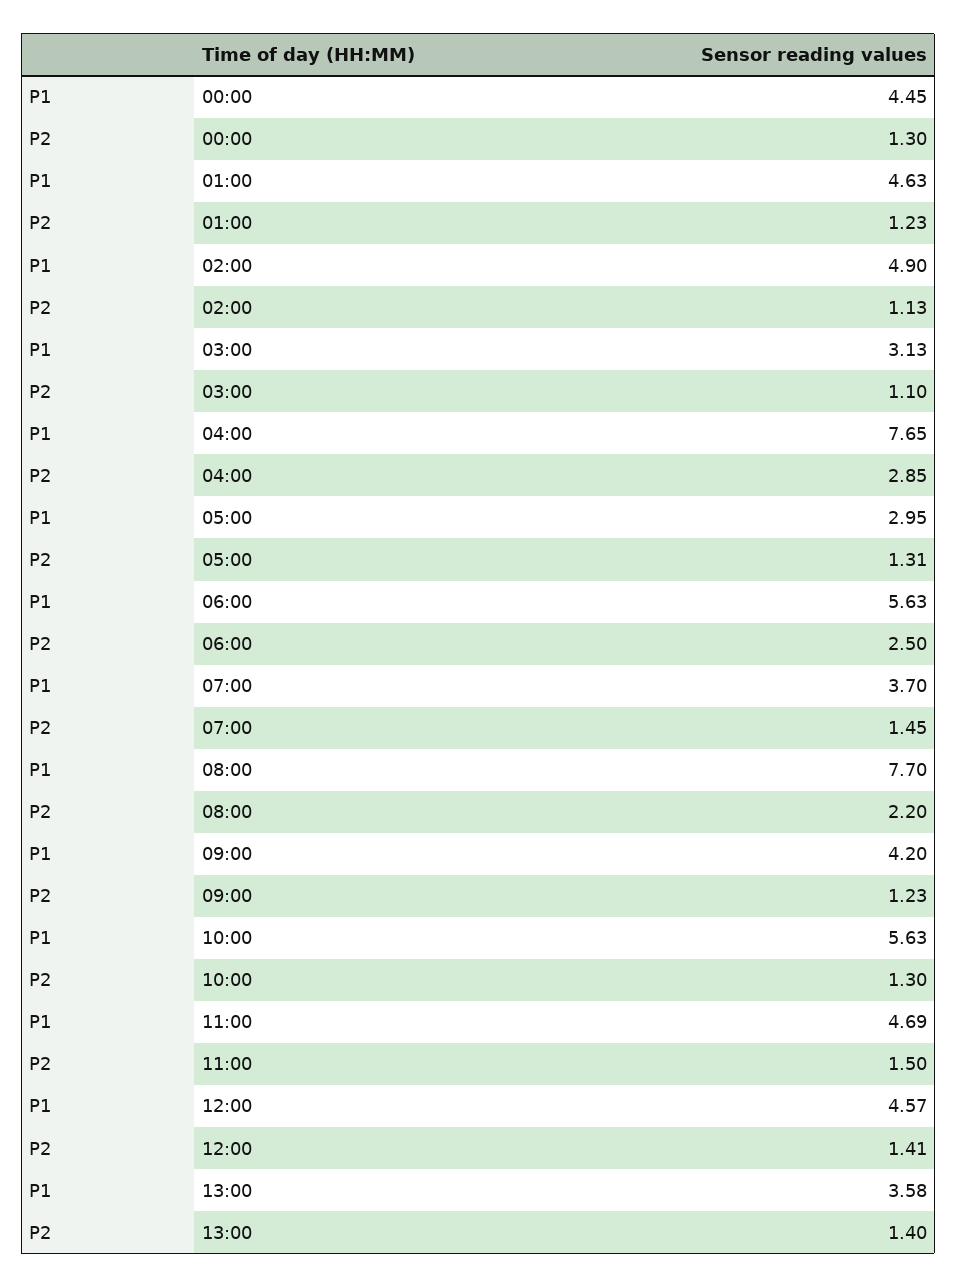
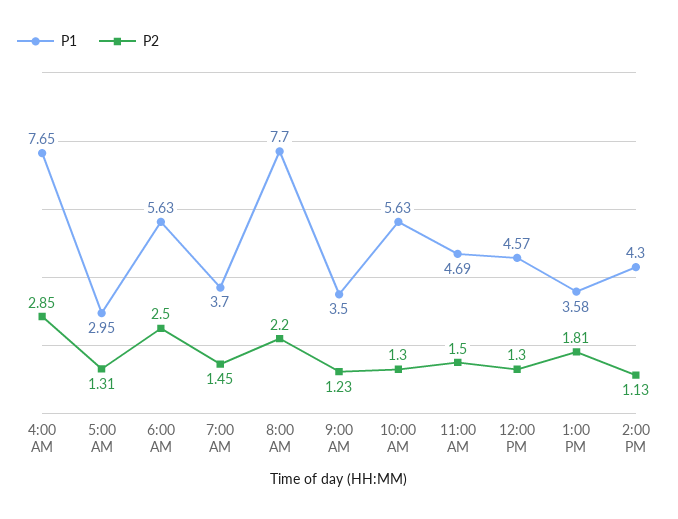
P1, 00:00: 4.45 -> none
P2, 00:00: 1.3 -> none
P1, 01:00: 4.63 -> none
P2, 01:00: 1.23 -> none
P1, 02:00: 4.9 -> none
P2, 02:00: 1.13 -> none
P1, 03:00: 3.13 -> none
P2, 03:00: 1.1 -> none
P1, 09:00: 4.2 -> 3.5
P2, 12:00: 1.41 -> 1.3
P2, 13:00: 1.4 -> 1.81
P1, 2:00 PM: none -> 4.3
P2, 2:00 PM: none -> 1.13

